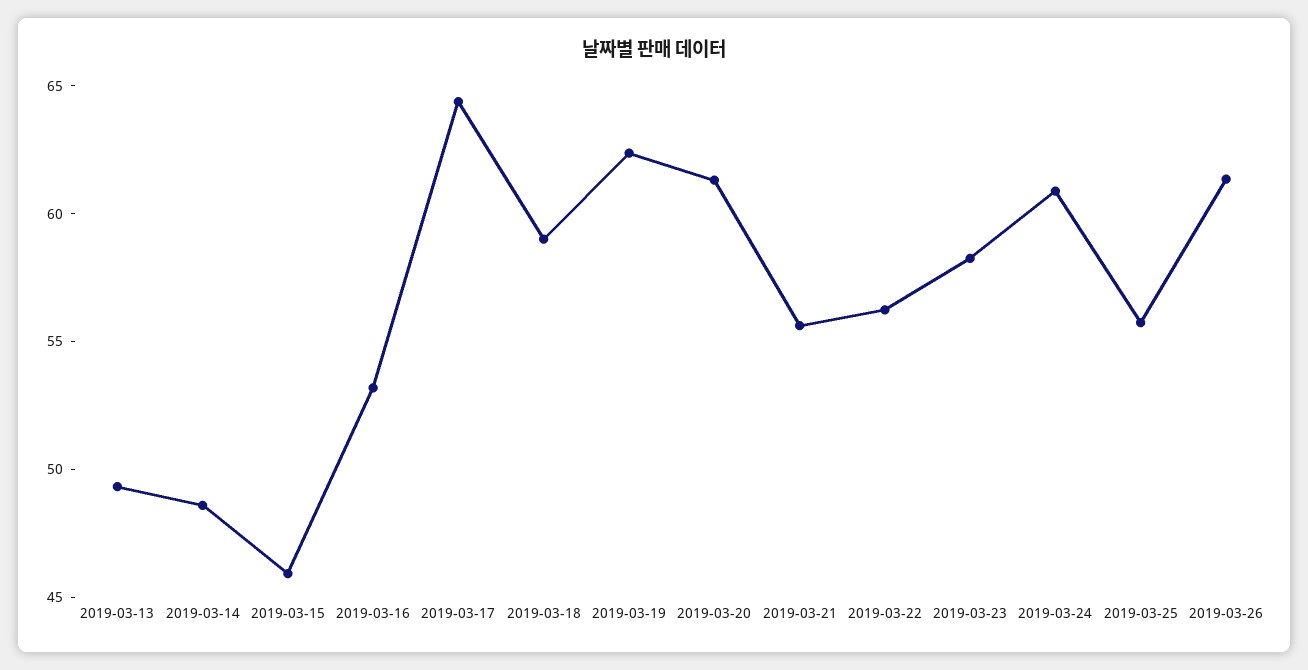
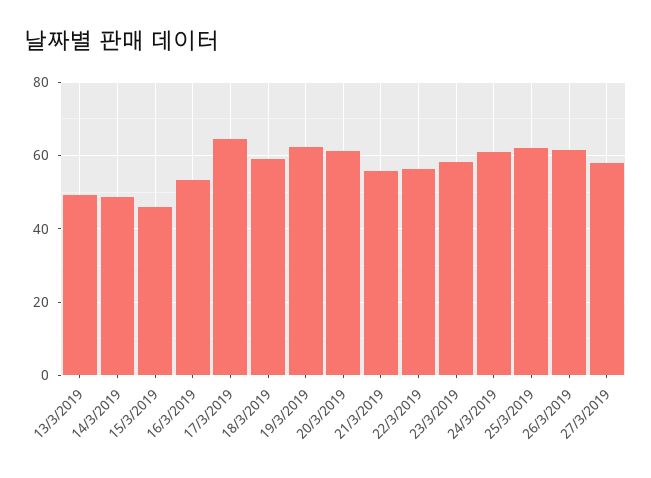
2019-03-25: 56 -> 62
27/3/2019: none -> 58

